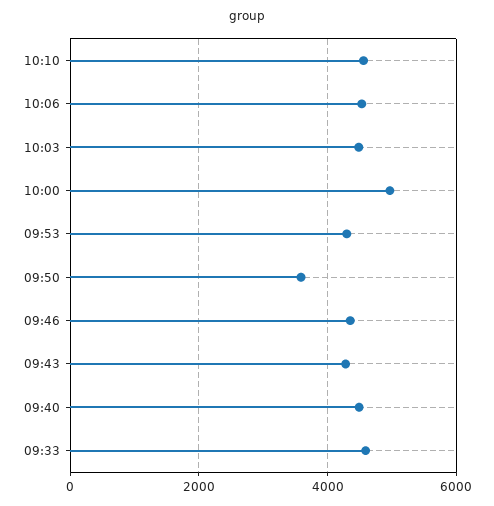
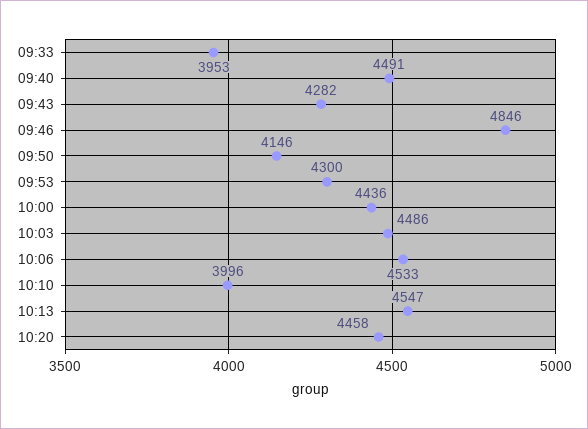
10:10: 4600 -> 3996
10:00: 5000 -> 4436
09:50: 3600 -> 4146
09:46: 4400 -> 4846
09:33: 4600 -> 3953
10:13: none -> 4547
10:20: none -> 4458

